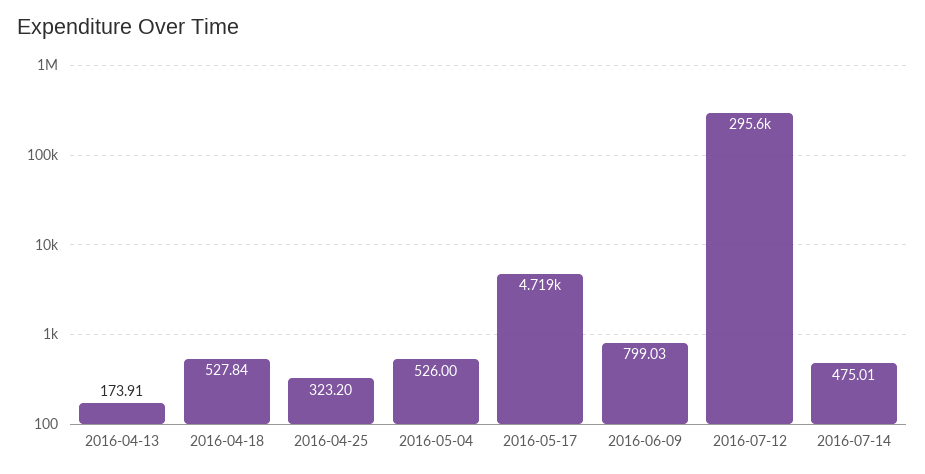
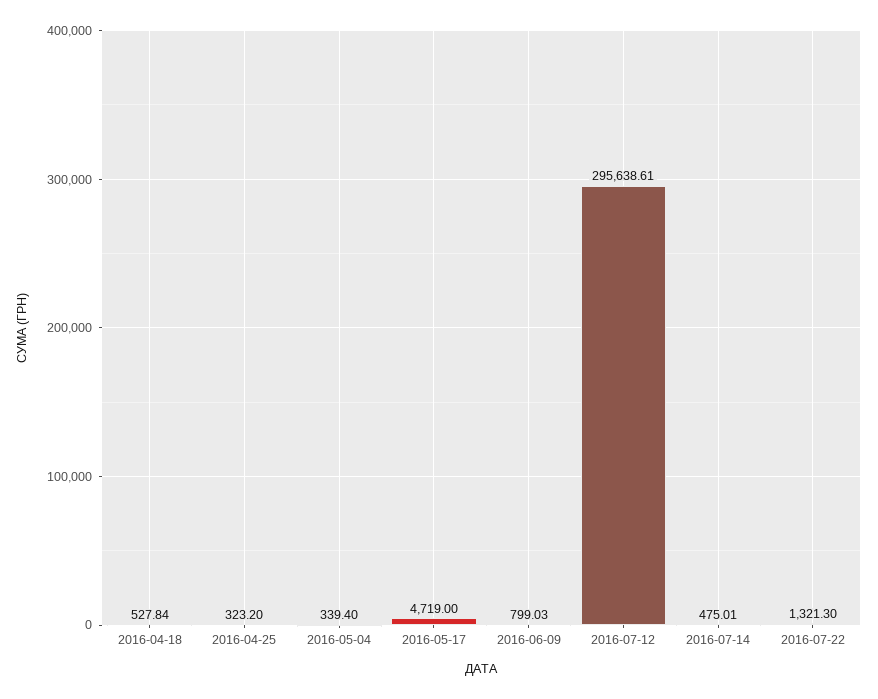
2016-04-13: 173.91 -> none
2016-05-04: 526 -> 339.4
2016-07-22: none -> 1321.3

